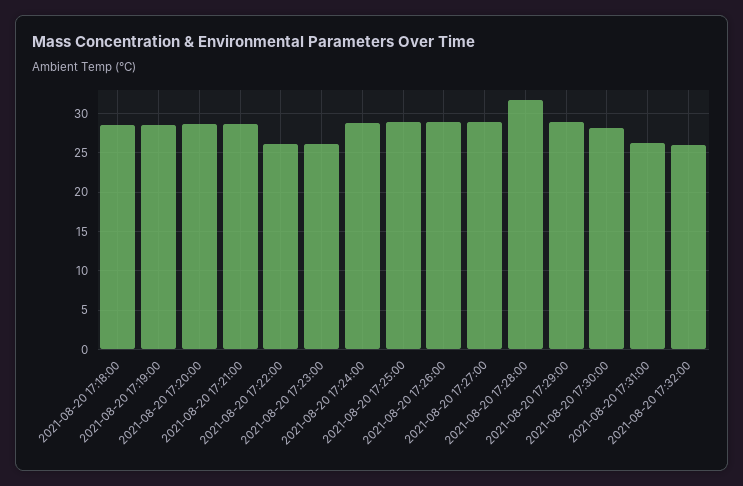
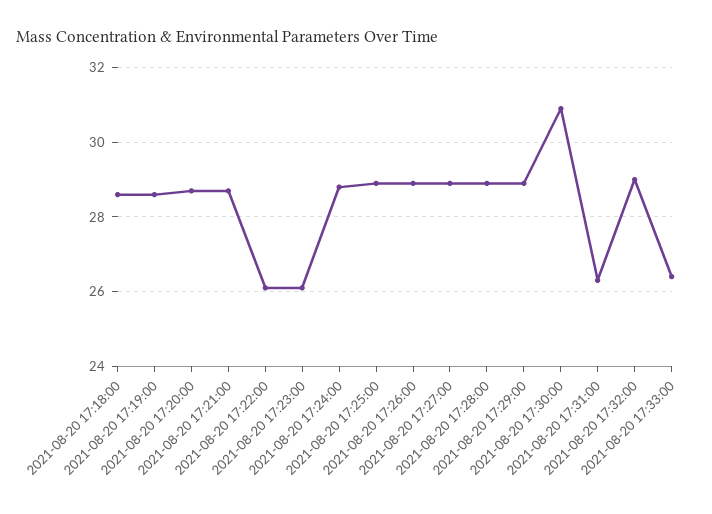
2021-08-20 17:28:00: 32 -> 29
2021-08-20 17:30:00: 28 -> 31
2021-08-20 17:32:00: 26 -> 29
2021-08-20 17:33:00: none -> 26.5

